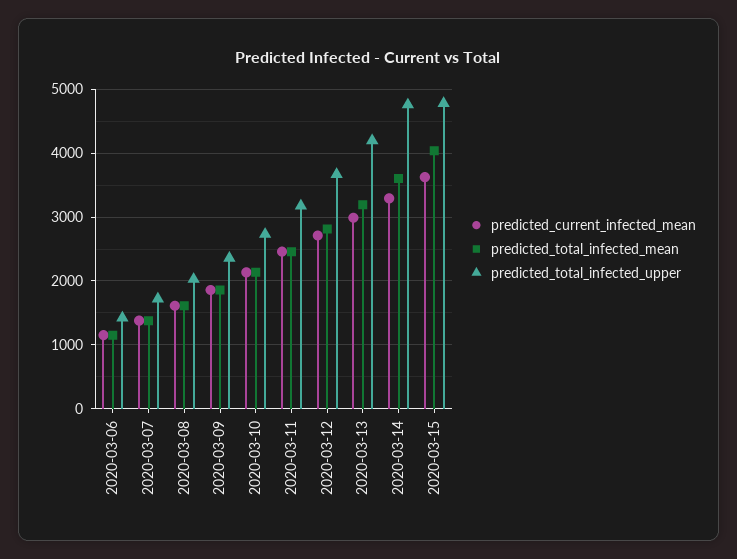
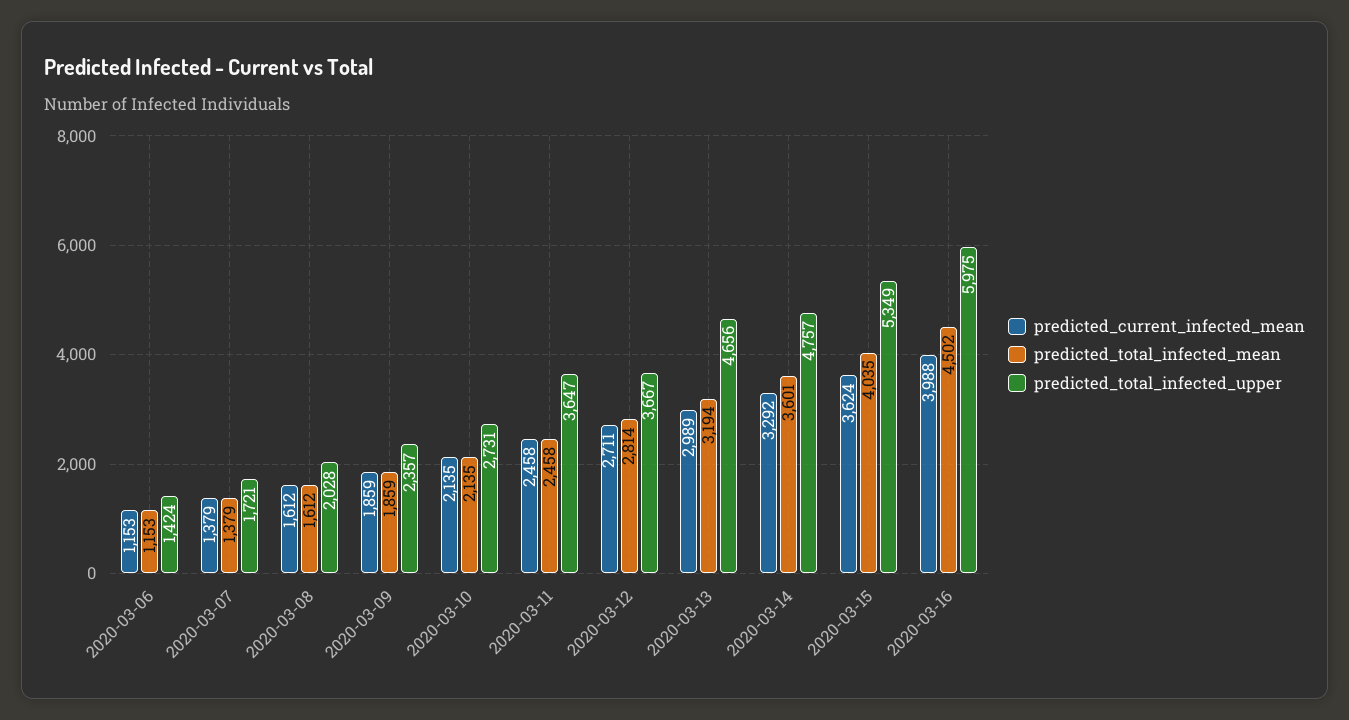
predicted_total_infected_upper, 2020-03-11: 3200 -> 3647
predicted_total_infected_upper, 2020-03-13: 4200 -> 4656
predicted_total_infected_upper, 2020-03-15: 4800 -> 5349
predicted_current_infected_mean, 2020-03-16: none -> 3988
predicted_total_infected_mean, 2020-03-16: none -> 4502
predicted_total_infected_upper, 2020-03-16: none -> 5975

